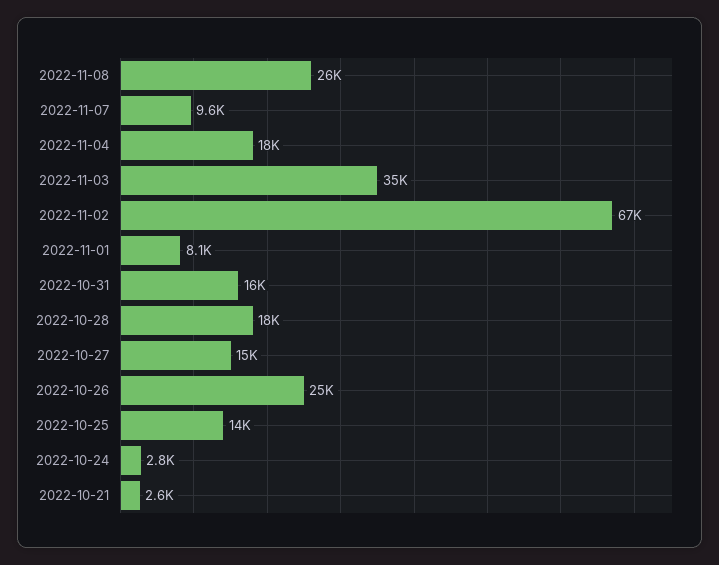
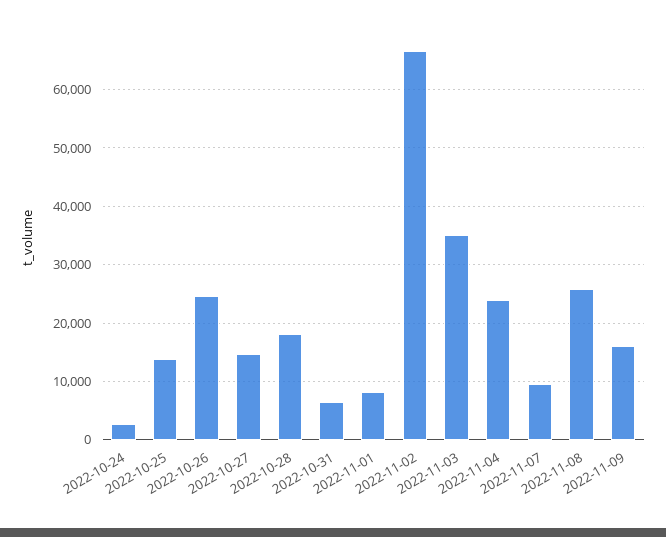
2022-11-04: 18000 -> 24000
2022-10-31: 16000 -> 6000
2022-10-21: 2600 -> none
2022-11-09: none -> 16000

